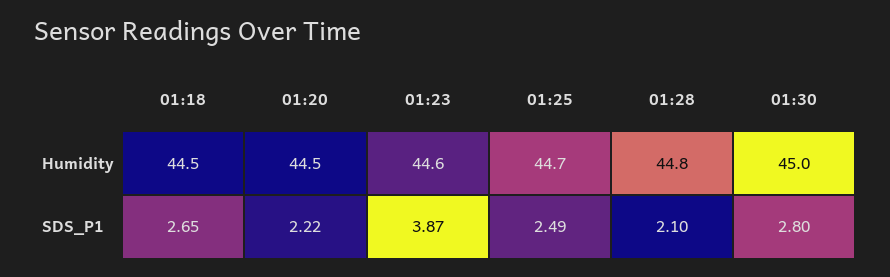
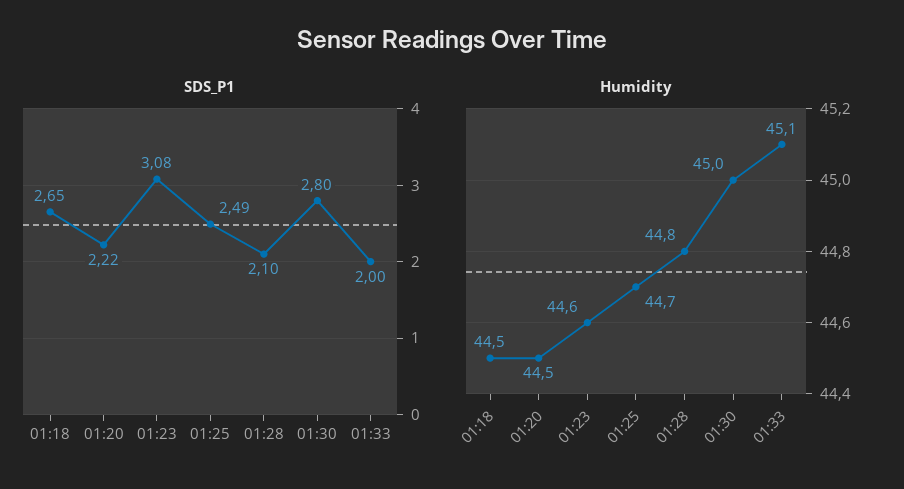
SDS_P1, 01:23: 3.87 -> 3.08
SDS_P1, 01:33: none -> 2
Humidity, 01:33: none -> 45.1

